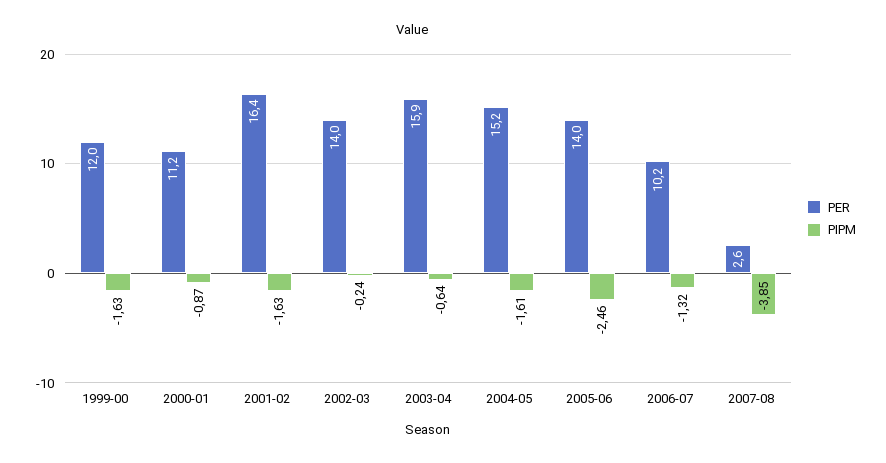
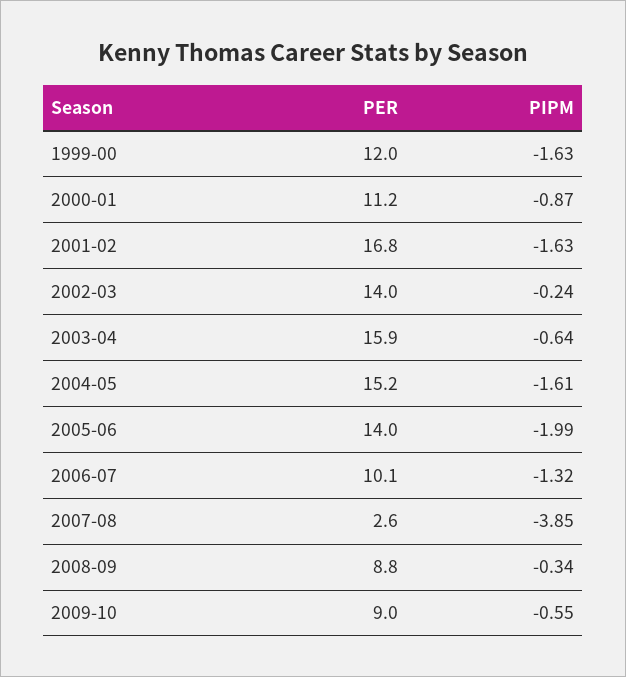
PER, 2001-02: 16.4 -> 16.8
PIPM, 2005-06: -2.46 -> -1.99
PER, 2006-07: 10.2 -> 10.1
PER, 2008-09: none -> 8.8
PIPM, 2008-09: none -> -0.34
PER, 2009-10: none -> 9
PIPM, 2009-10: none -> -0.55

